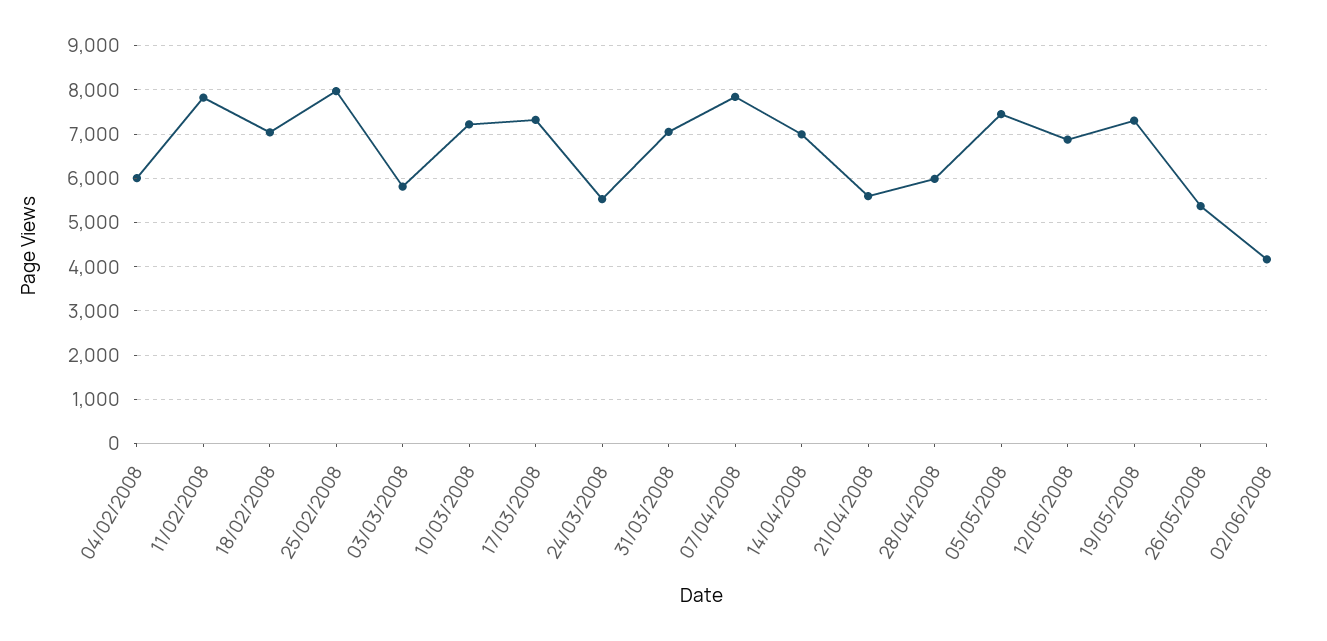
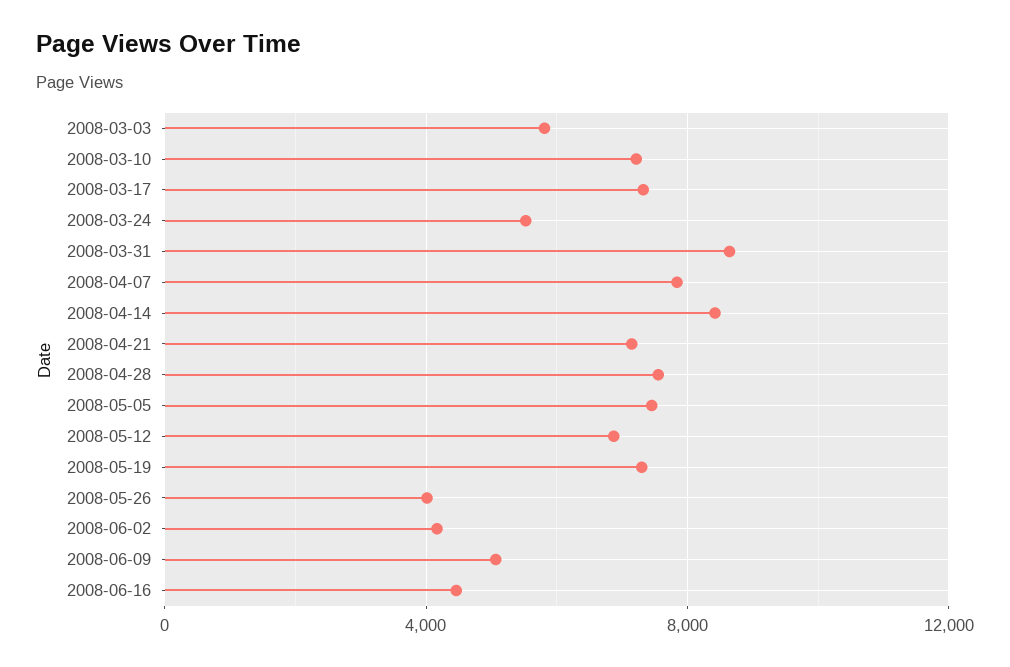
04/02/2008: 6000 -> none
11/02/2008: 7800 -> none
18/02/2008: 7000 -> none
25/02/2008: 8000 -> none
31/03/2008: 7000 -> 8500
14/04/2008: 7000 -> 8500
21/04/2008: 5600 -> 7000
28/04/2008: 6000 -> 7500
26/05/2008: 5400 -> 4000
2008-06-09: none -> 5000
2008-06-16: none -> 4500

